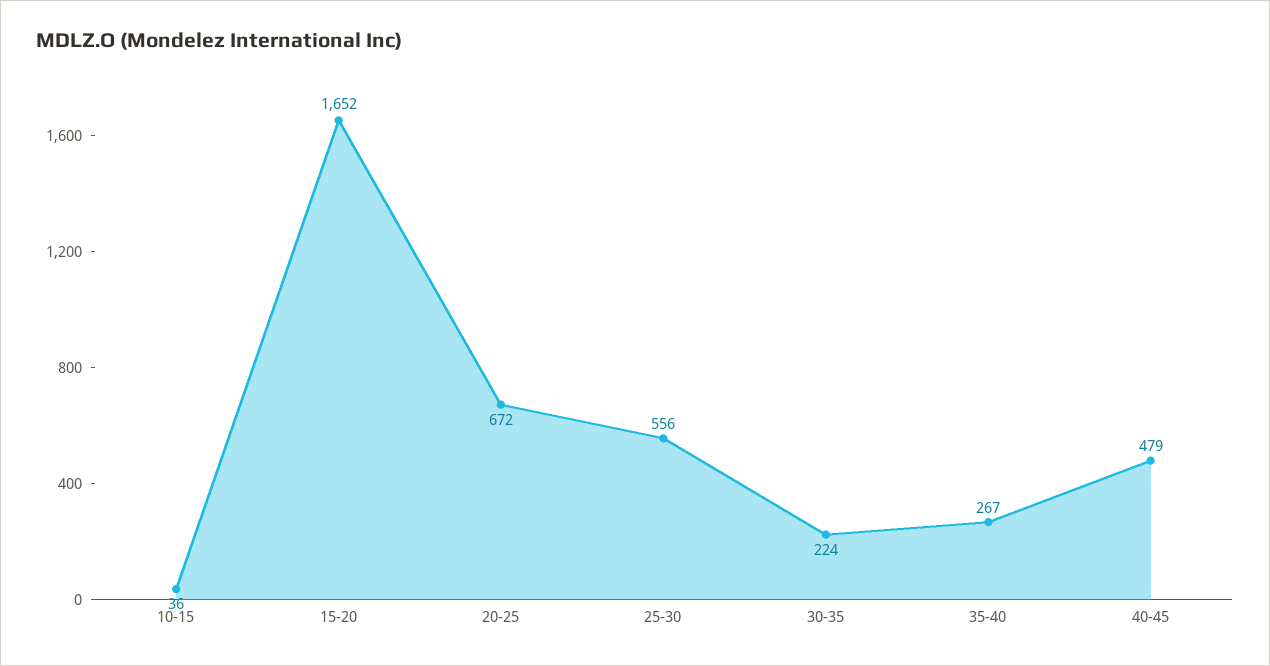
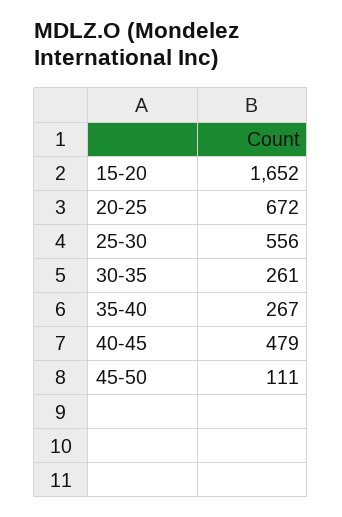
10-15: 36 -> none
30-35: 224 -> 261
45-50: none -> 111

